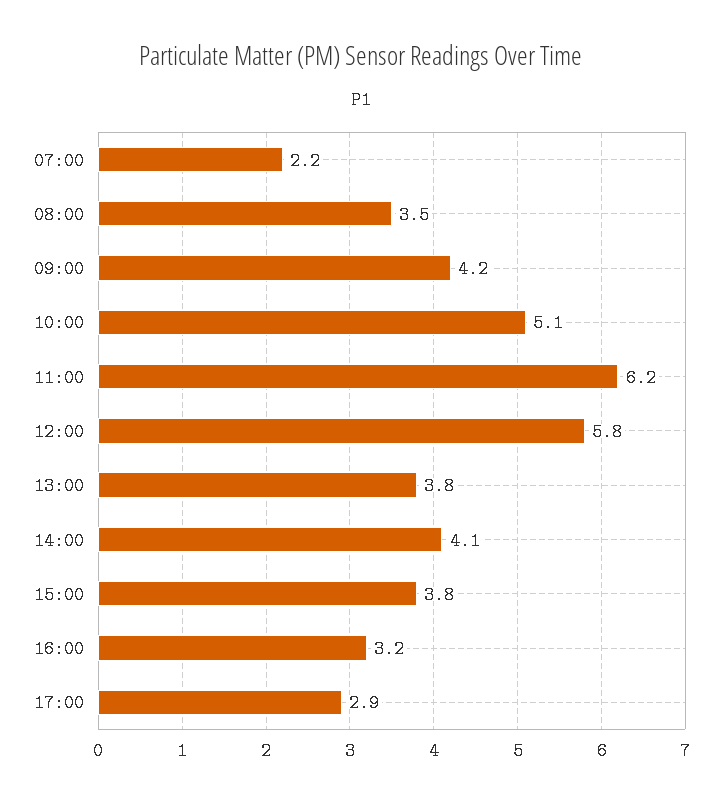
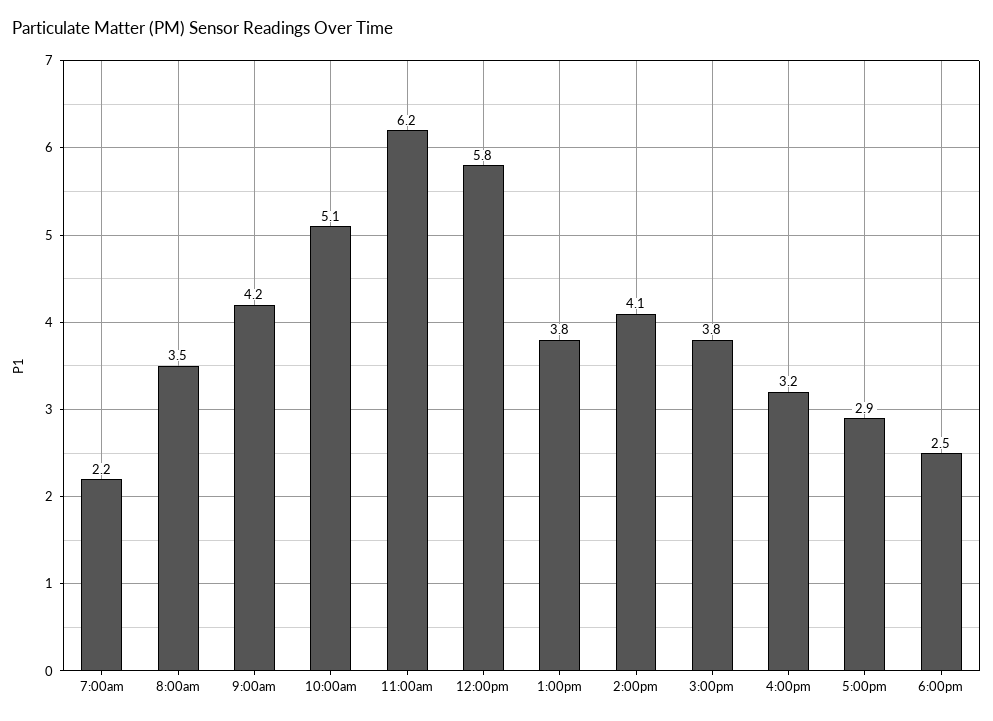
6:00pm: none -> 2.5

